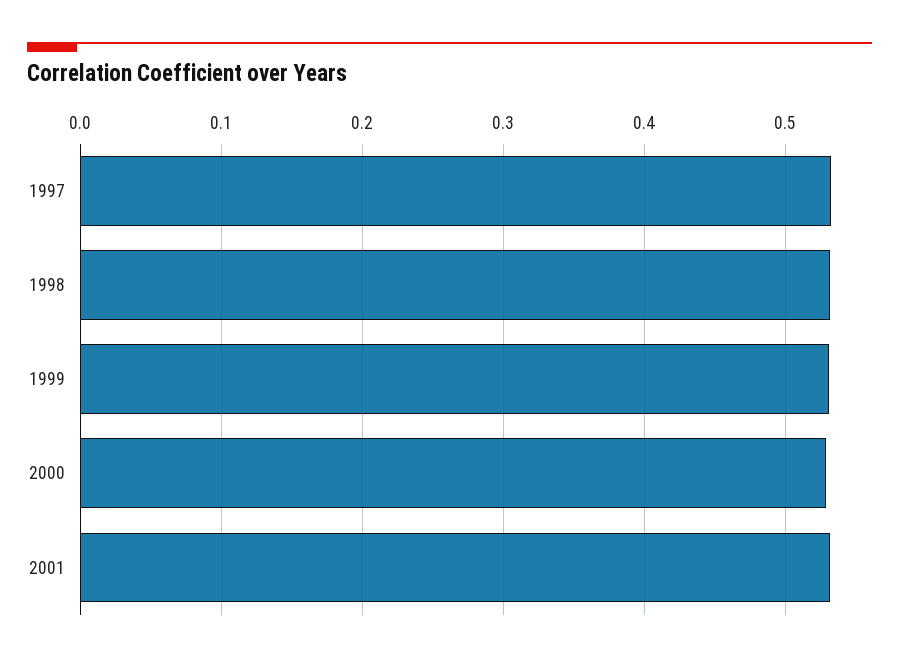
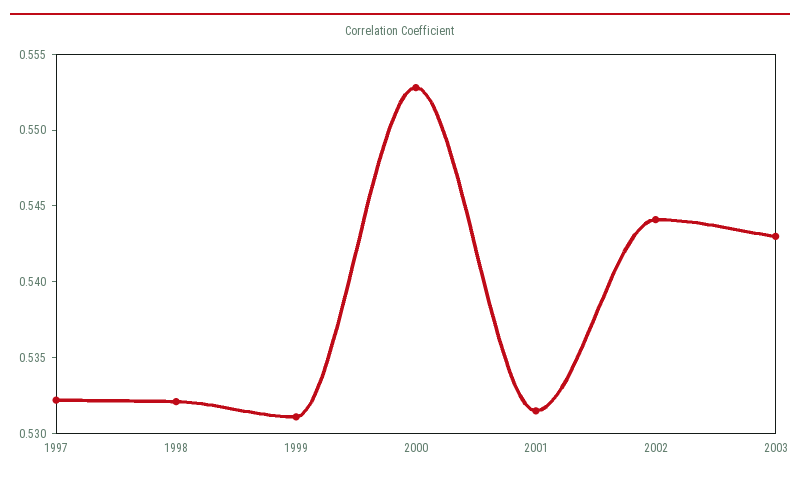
2000: 0.53 -> 0.553
2002: none -> 0.544
2003: none -> 0.543

